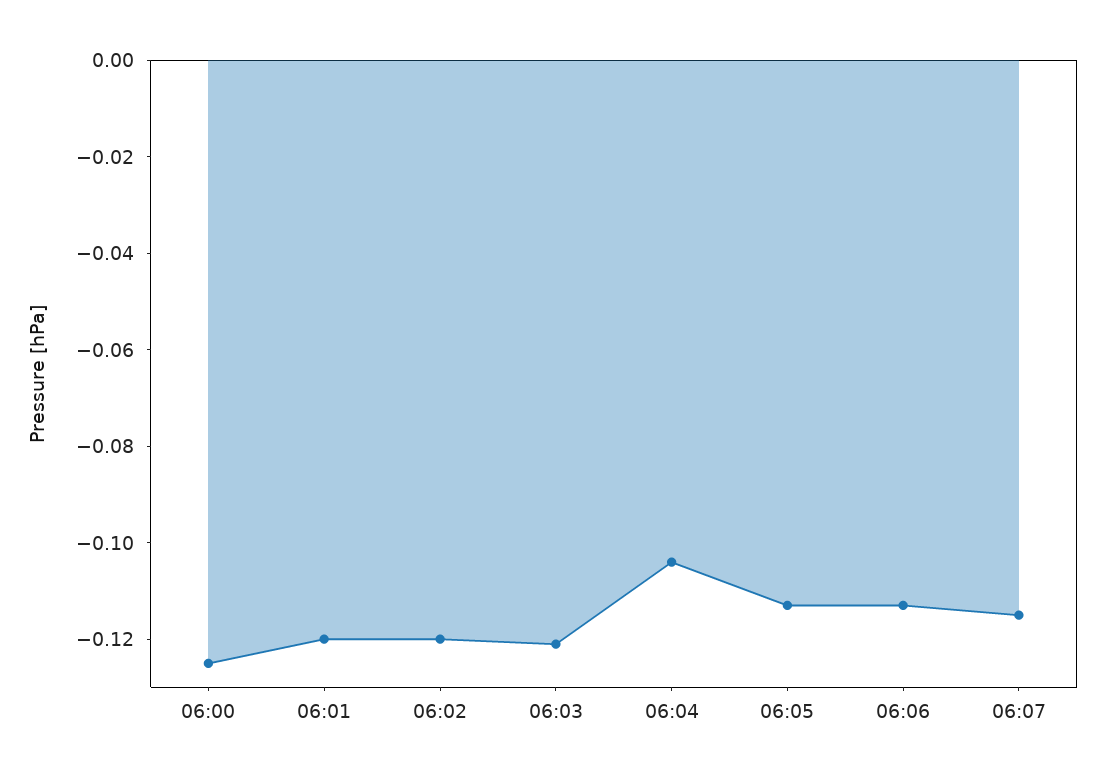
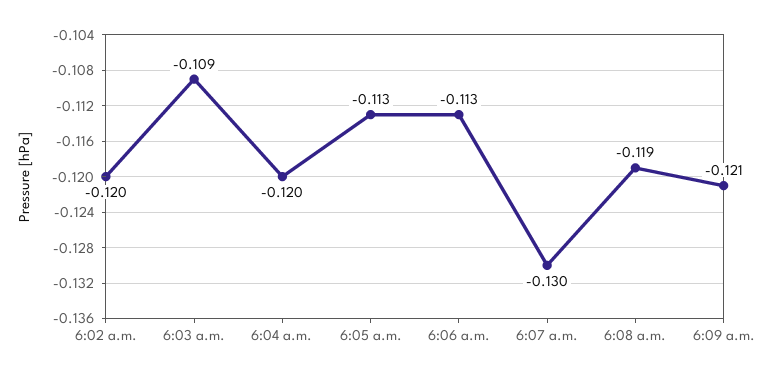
06:00: -0.125 -> none
06:01: -0.12 -> none
06:03: -0.12 -> -0.109
06:04: -0.105 -> -0.12
06:07: -0.115 -> -0.13
6:08 a.m.: none -> -0.119
6:09 a.m.: none -> -0.121

